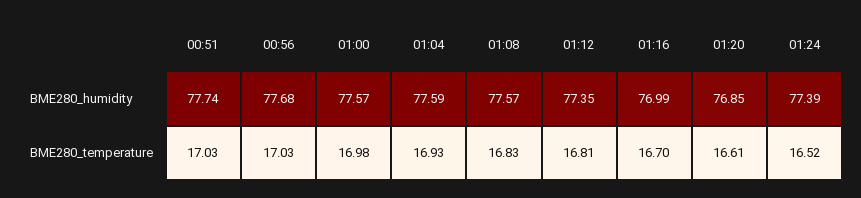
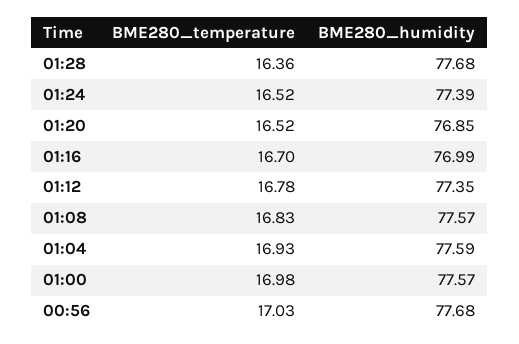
00:51, BME280_humidity: 77.74 -> none
00:51, BME280_temperature: 17.03 -> none
01:12, BME280_temperature: 16.81 -> 16.78
01:20, BME280_temperature: 16.61 -> 16.52
01:28, BME280_temperature: none -> 16.36
01:28, BME280_humidity: none -> 77.68

